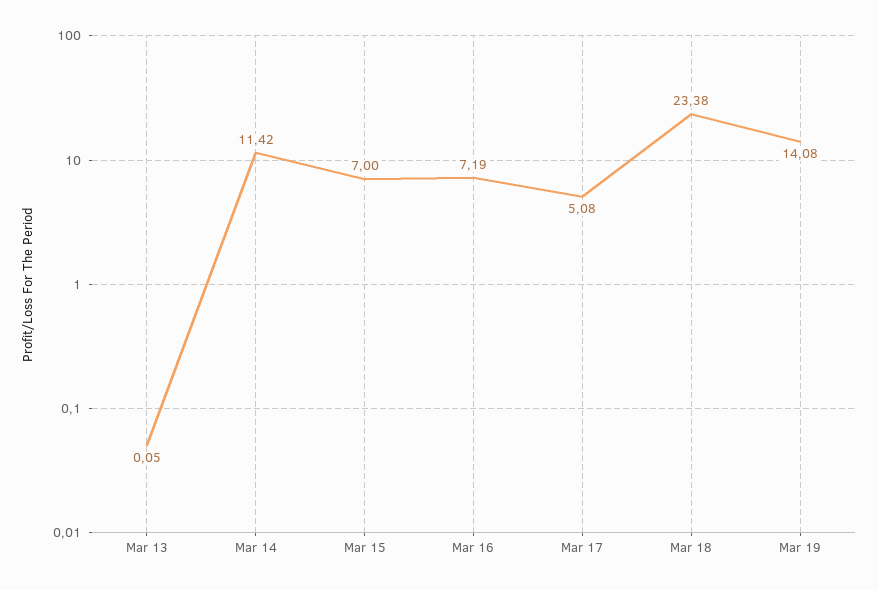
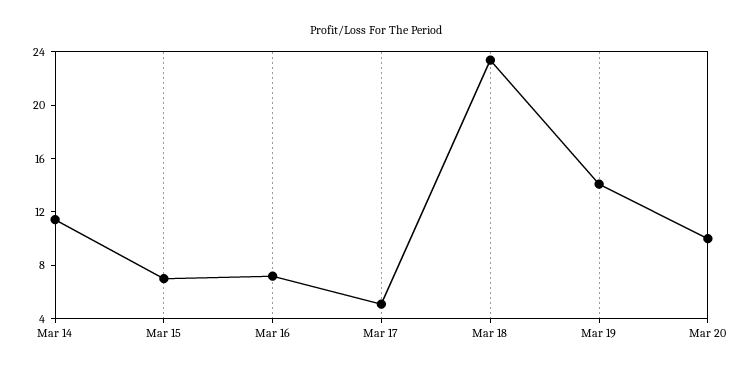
Mar 13: 0.05 -> none
Mar 20: none -> 10

